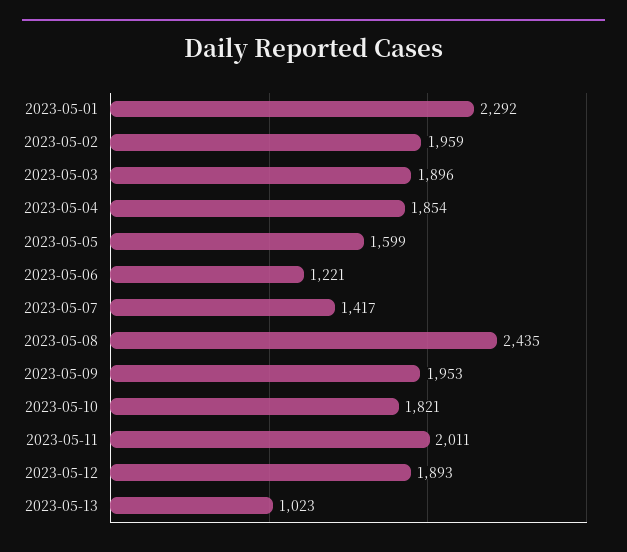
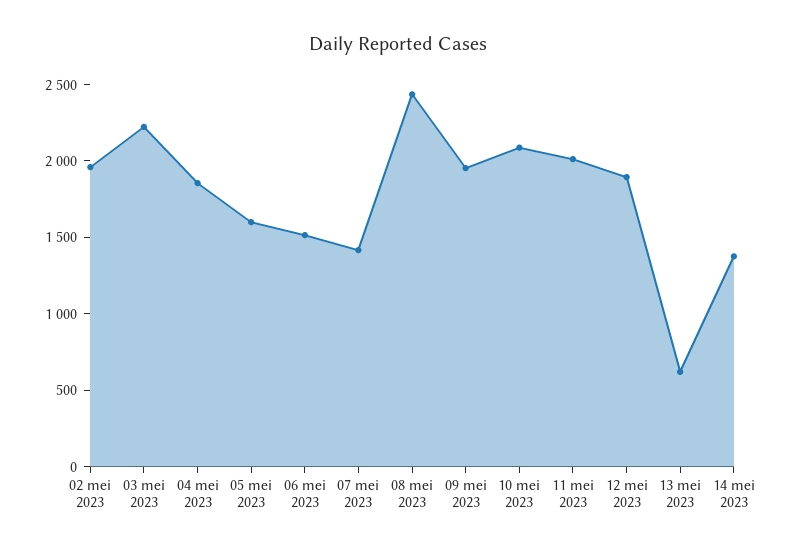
2023-05-01: 2292 -> none
2023-05-03: 1896 -> 2200
2023-05-06: 1221 -> 1500
2023-05-10: 1821 -> 2100
2023-05-13: 1023 -> 600
14 mei 2023: none -> 1400

